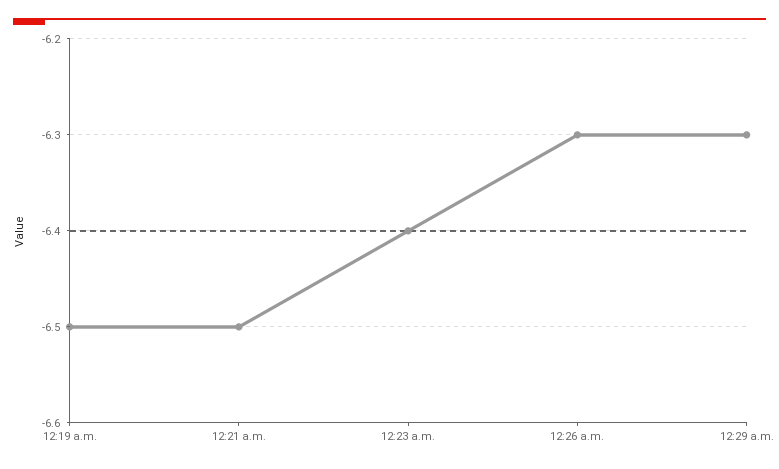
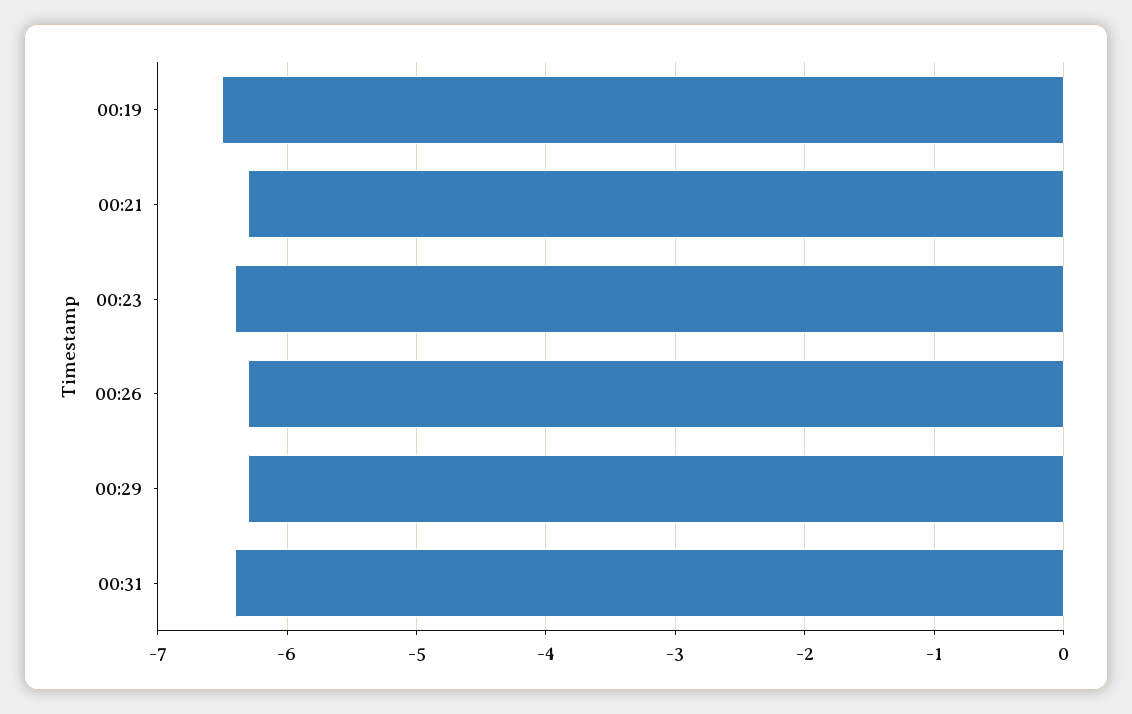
12:21 a.m.: -6.5 -> -6.3
00:31: none -> -6.4

